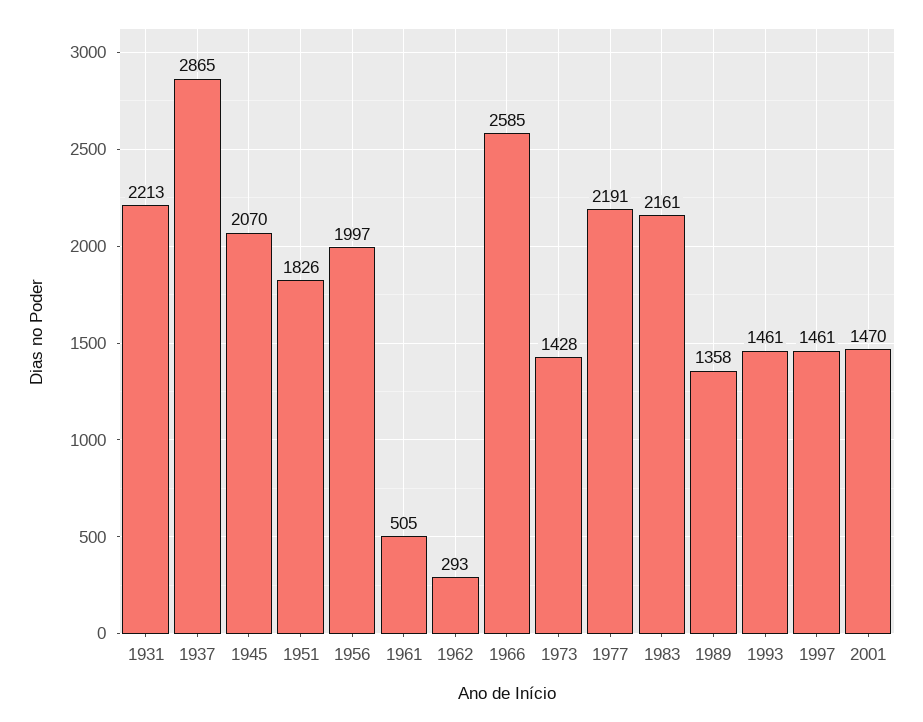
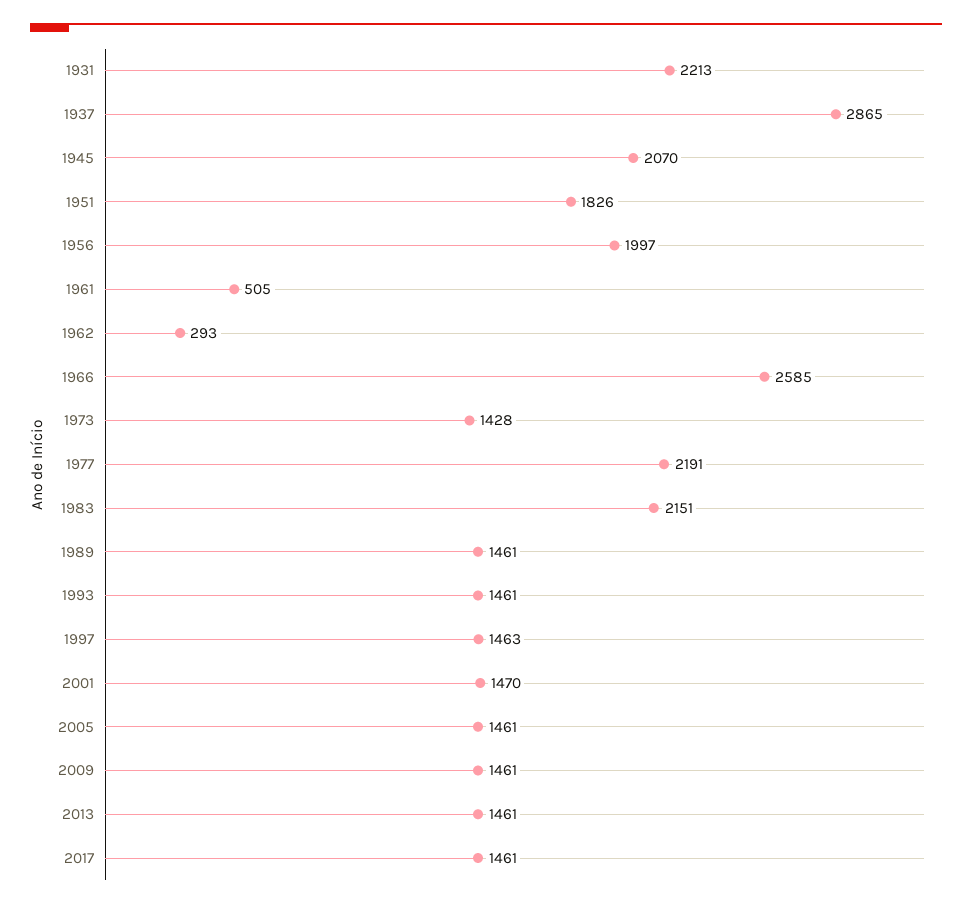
1983: 2161 -> 2151
1989: 1358 -> 1461
1997: 1461 -> 1463
2005: none -> 1461
2009: none -> 1461
2013: none -> 1461
2017: none -> 1461

